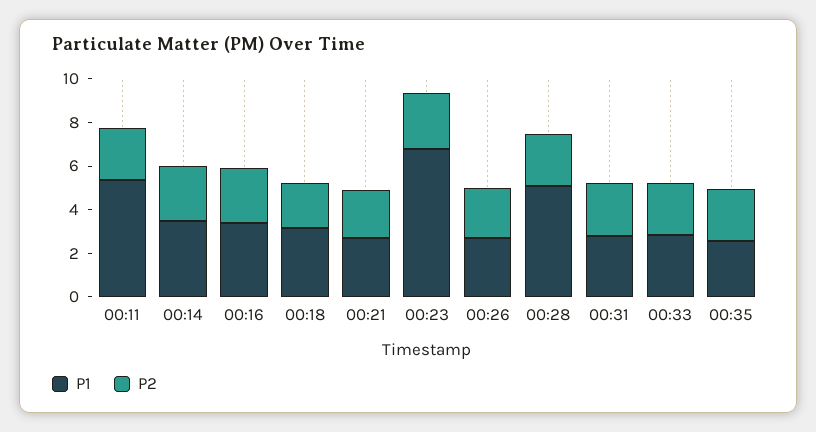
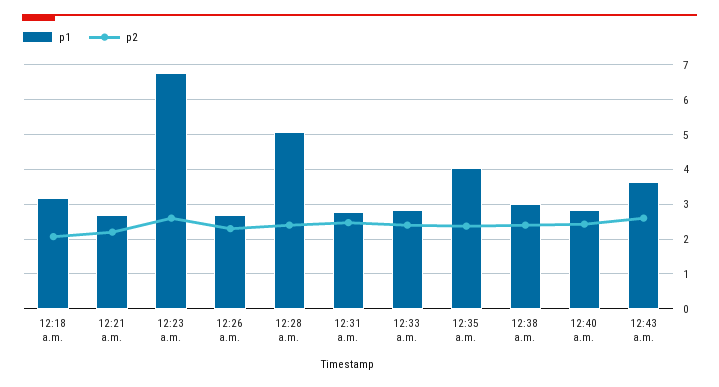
P1, 00:11: 5.5 -> none
P2, 00:11: 2.5 -> none
P1, 00:14: 3.5 -> none
P2, 00:14: 2.5 -> none
P1, 00:16: 3.5 -> none
P2, 00:16: 2.5 -> none
P1, 00:35: 2.5 -> 4
P1, 12:38 a.m.: none -> 3
P2, 12:38 a.m.: none -> 2.4
P1, 12:40 a.m.: none -> 2.8
P2, 12:40 a.m.: none -> 2.4
P1, 12:43 a.m.: none -> 3.6
P2, 12:43 a.m.: none -> 2.6

